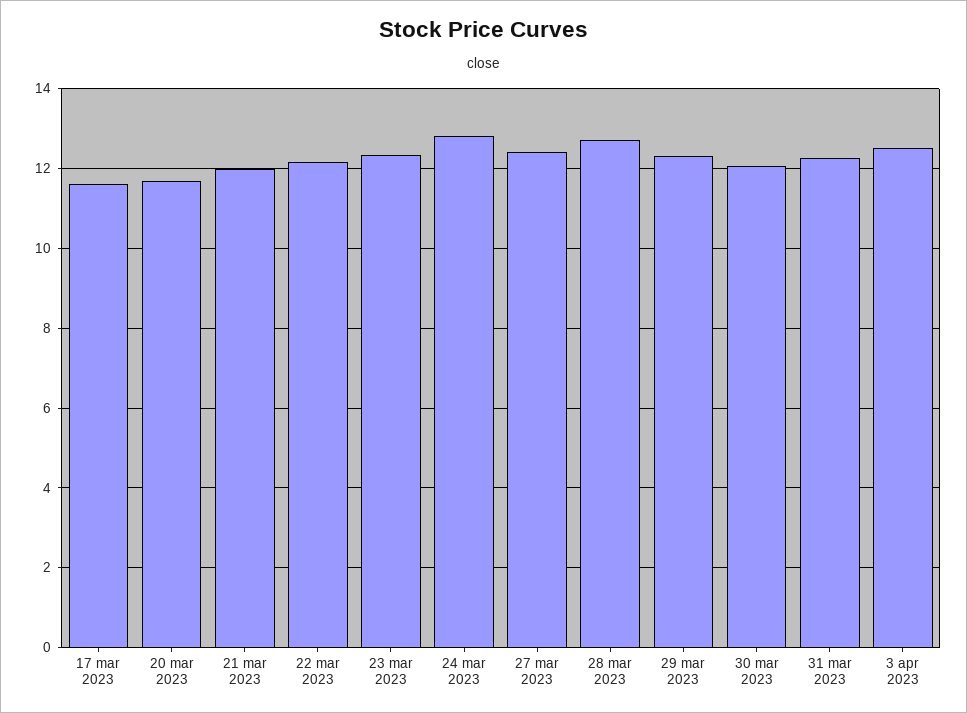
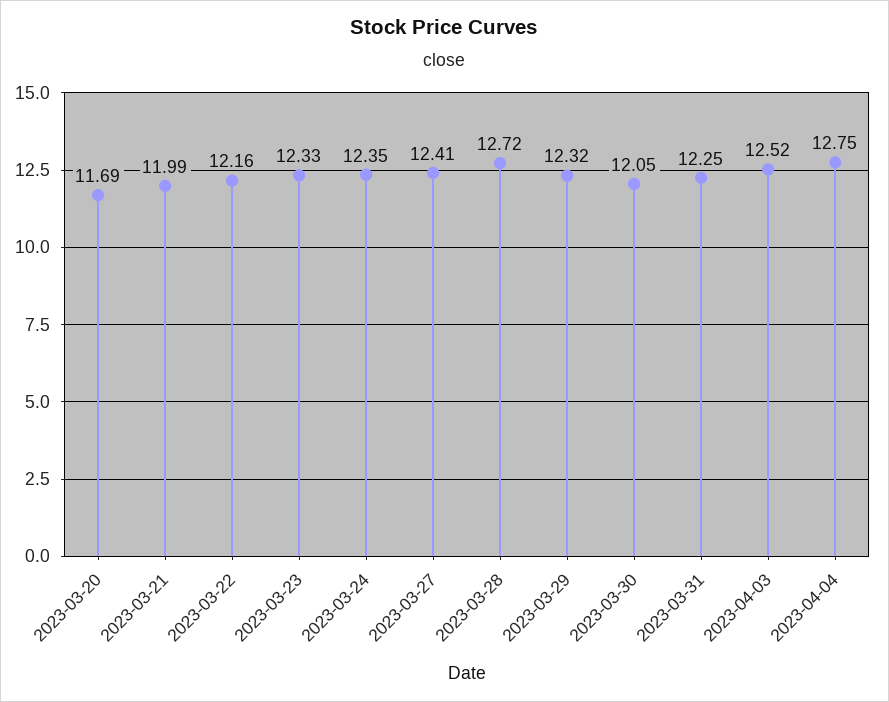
17 mar 2023: 11.6 -> none
24 mar 2023: 12.8 -> 12.35
2023-04-04: none -> 12.75

